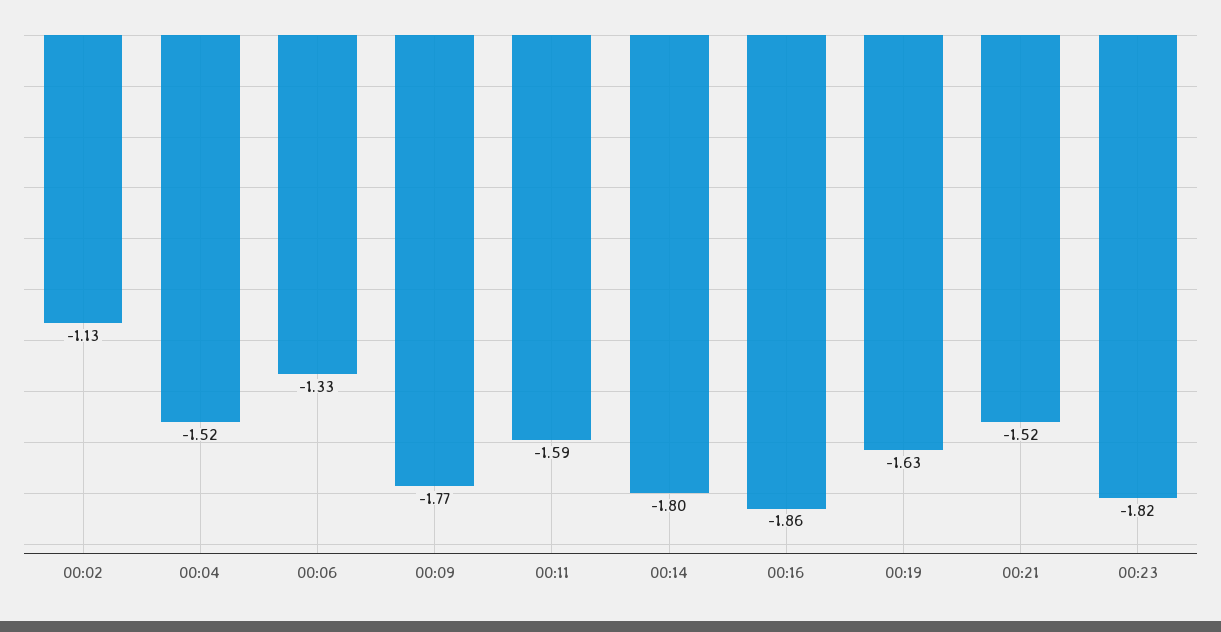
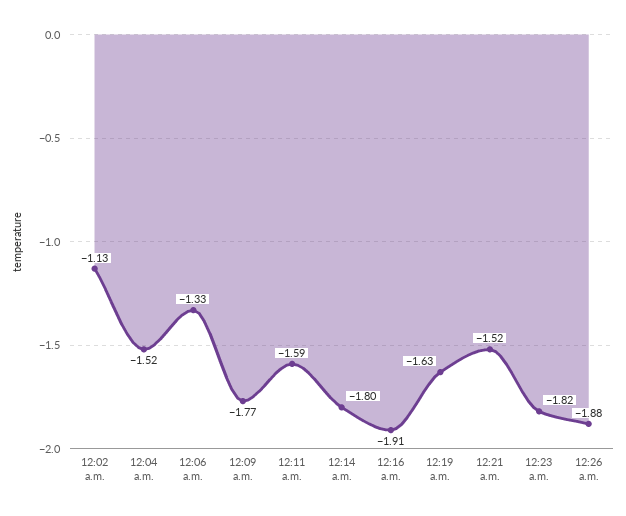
00:16: -1.86 -> -1.91
12:26 a.m.: none -> -1.88

